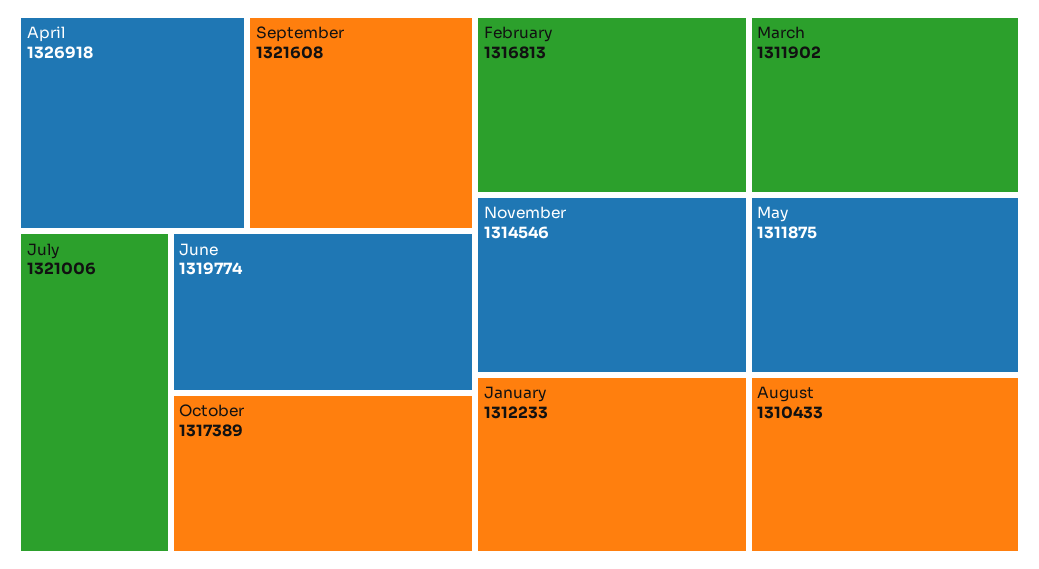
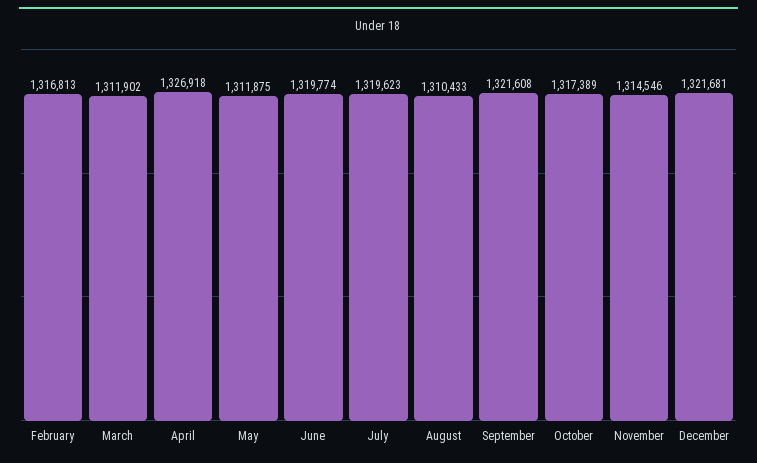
July: 1321006 -> 1319623
January: 1312233 -> none
December: none -> 1321681

